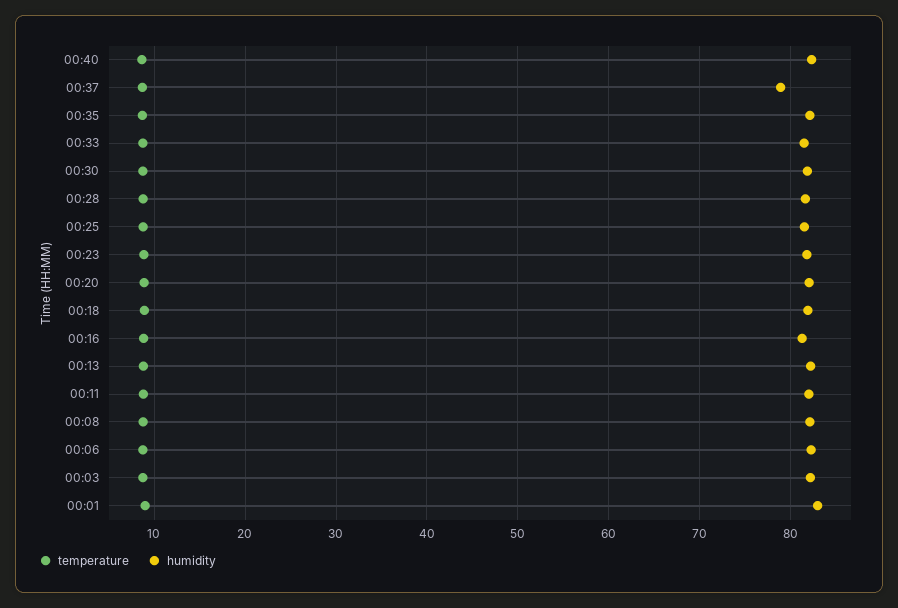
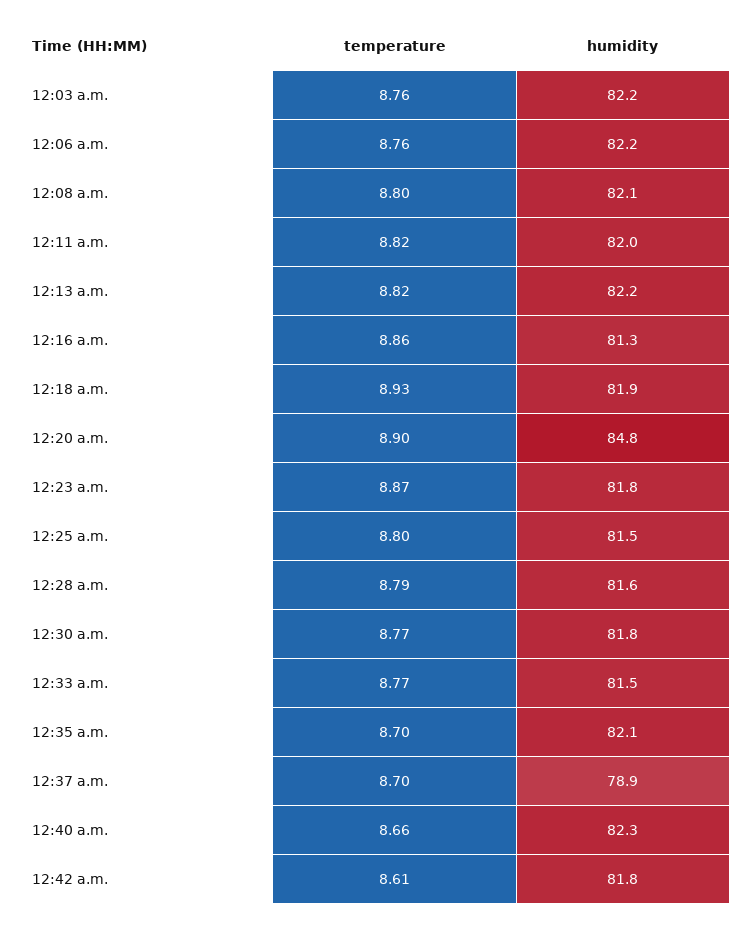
humidity, 00:20: 82 -> 84.8
temperature, 00:01: 9 -> none
humidity, 00:01: 83 -> none
temperature, 12:42 a.m.: none -> 8.61
humidity, 12:42 a.m.: none -> 81.8

